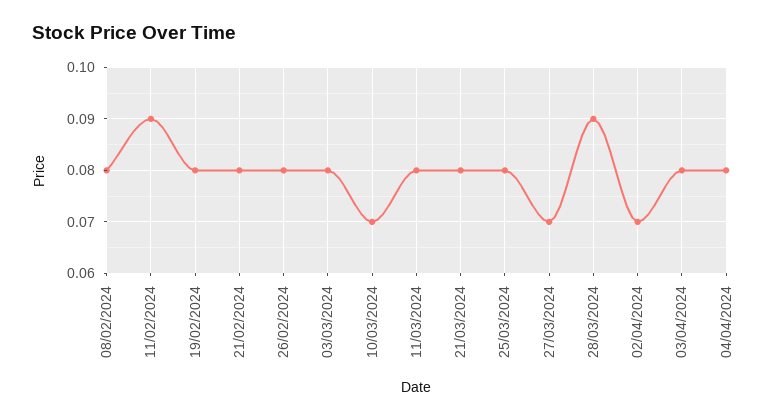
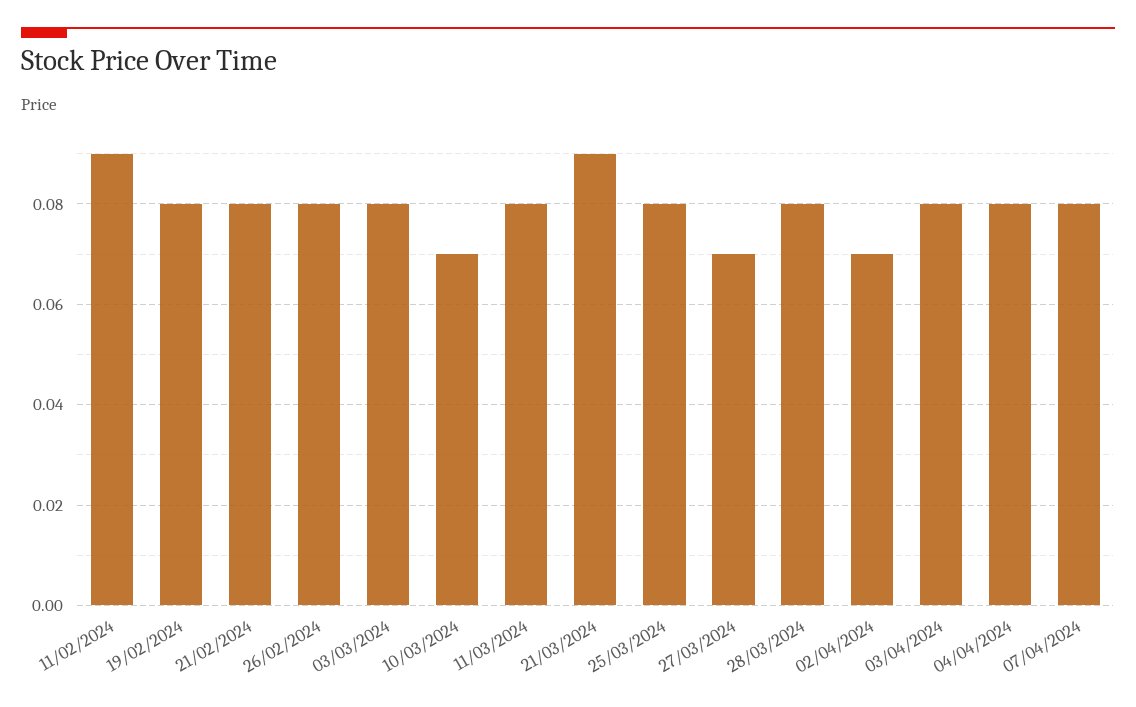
08/02/2024: 0.08 -> none
21/03/2024: 0.08 -> 0.09
28/03/2024: 0.09 -> 0.08
07/04/2024: none -> 0.08

